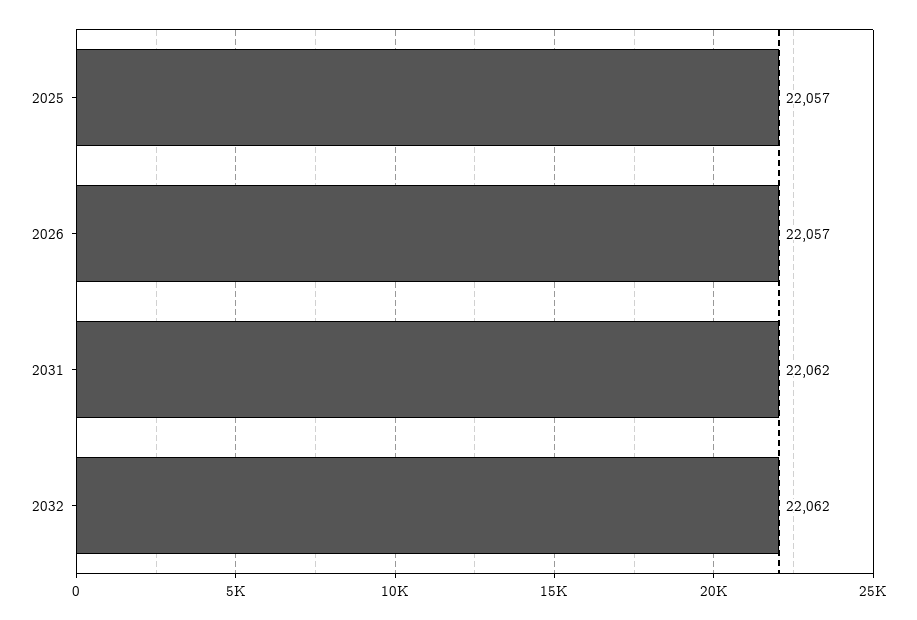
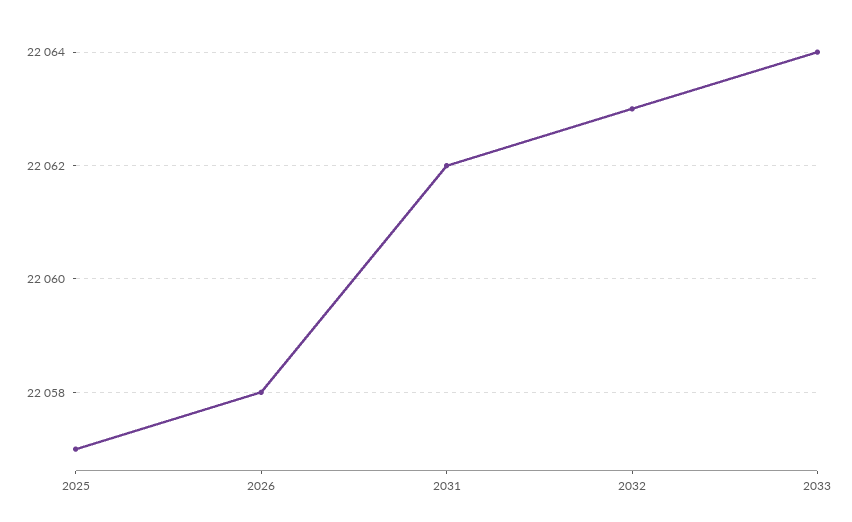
2026: 22057 -> 22058
2032: 22062 -> 22063
2033: none -> 22064

